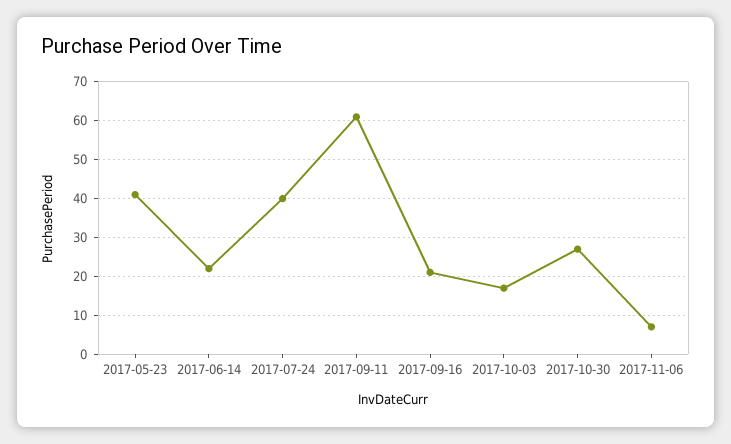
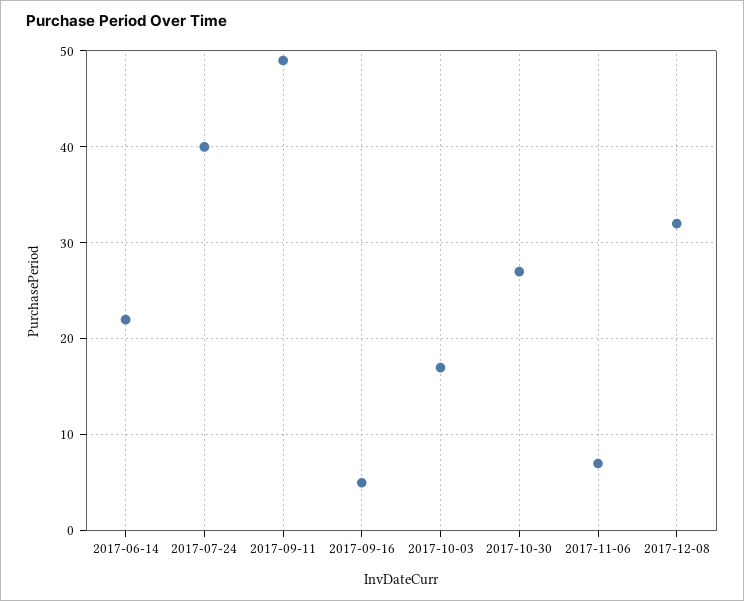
2017-05-23: 40 -> none
2017-09-11: 60 -> 49
2017-09-16: 20 -> 5
2017-12-08: none -> 32

